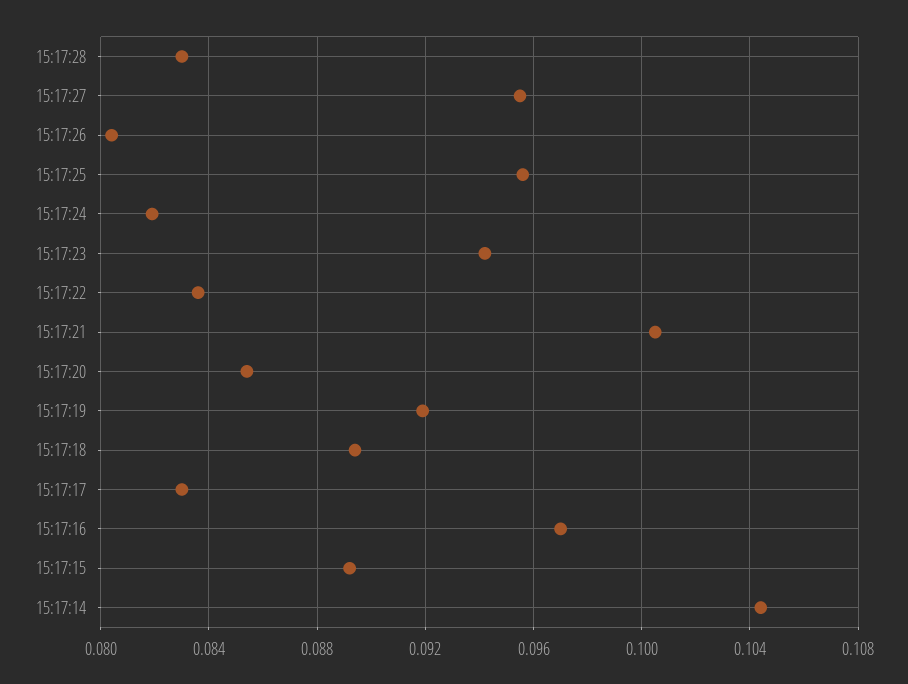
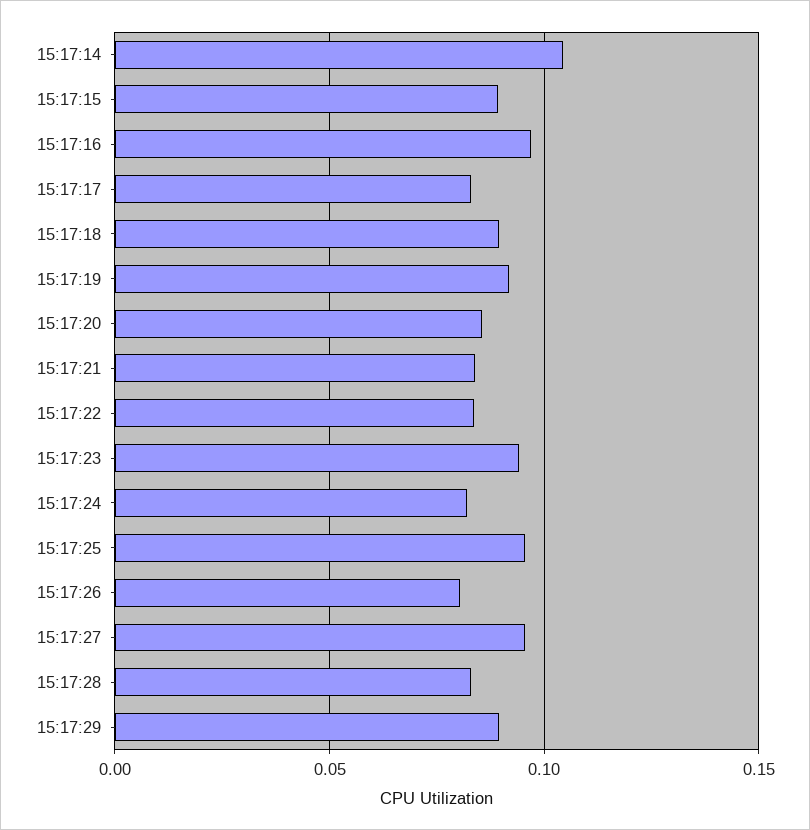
15:17:21: 0.1005 -> 0.085
15:17:29: none -> 0.09

